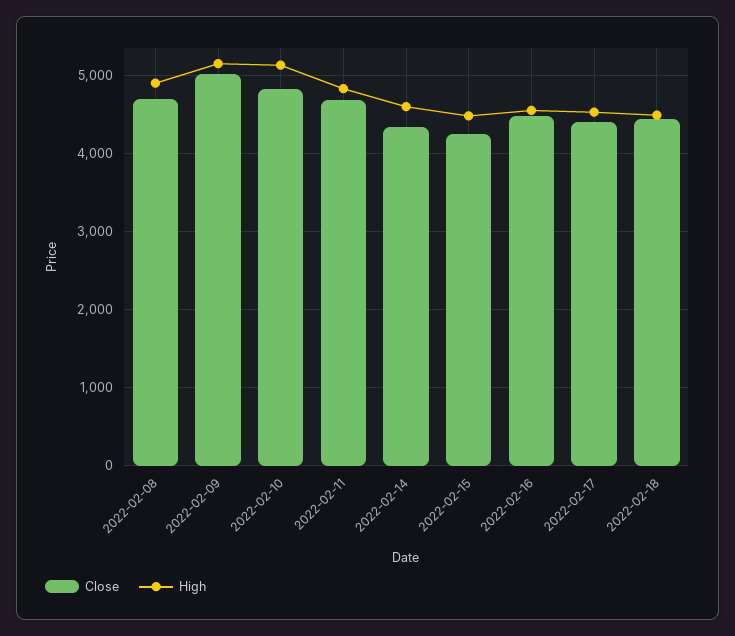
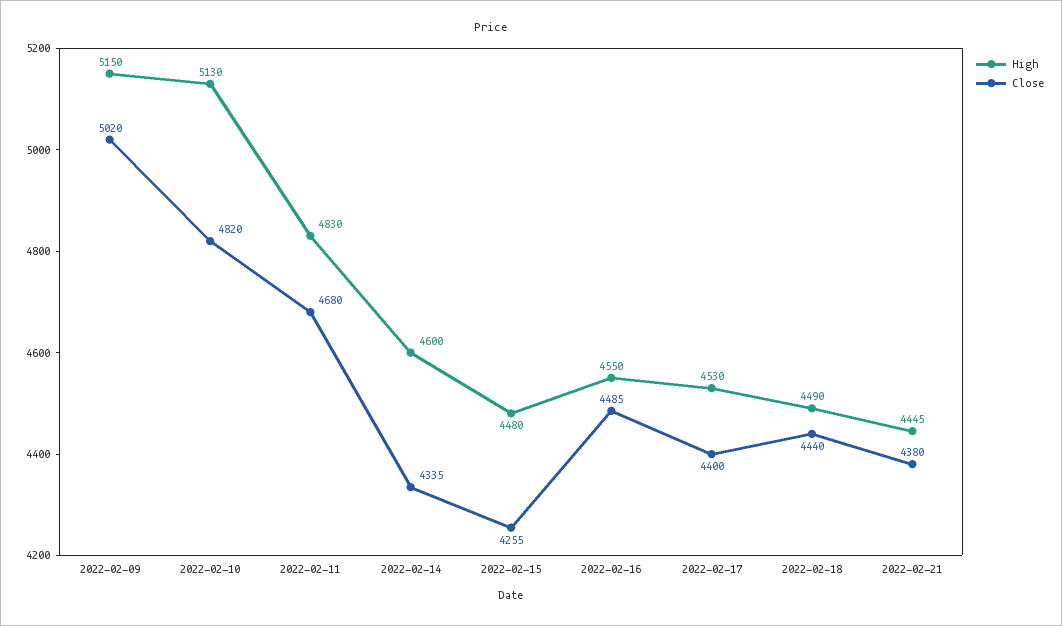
Close, 2022-02-08: 4700 -> none
High, 2022-02-08: 4900 -> none
High, 2022-02-21: none -> 4445
Close, 2022-02-21: none -> 4380

